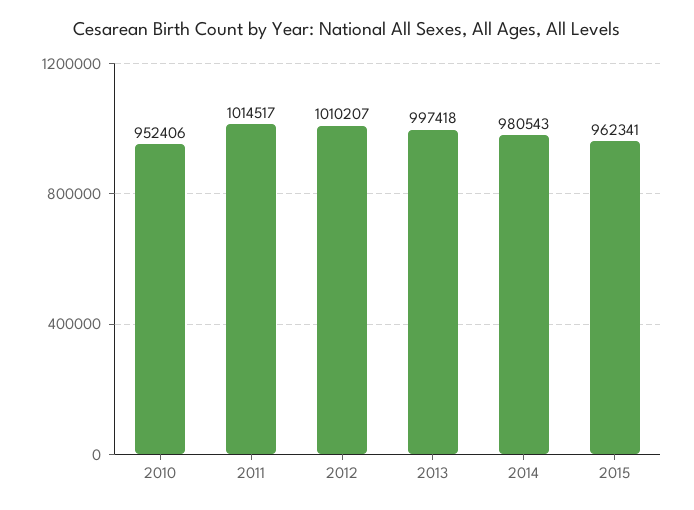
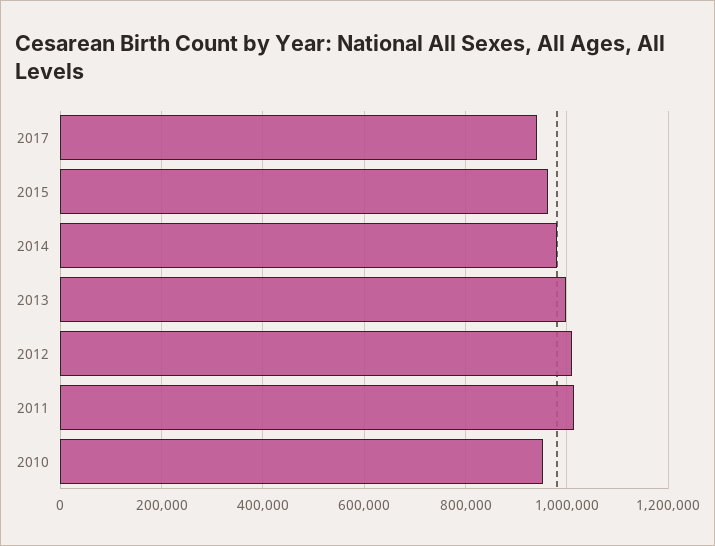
2017: none -> 940000

